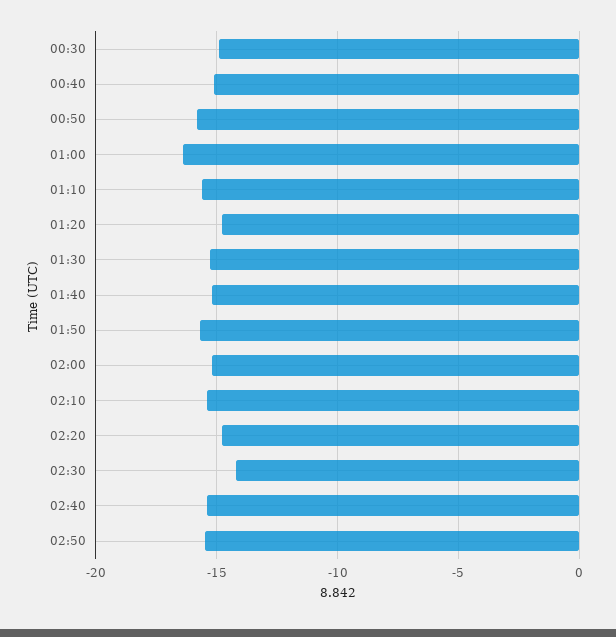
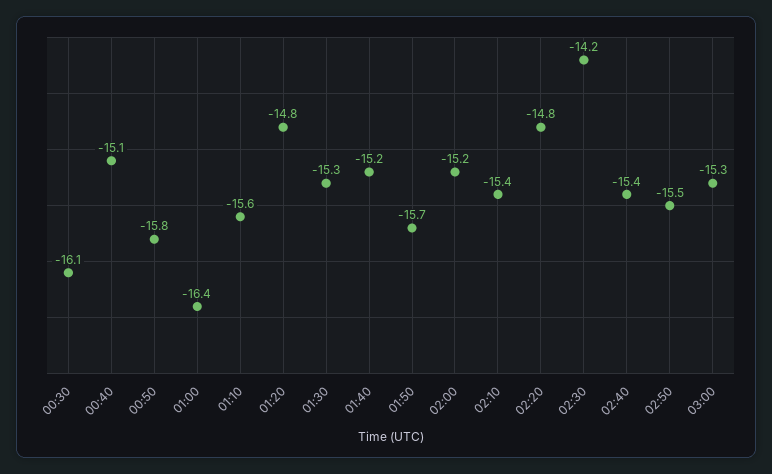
00:30: -15 -> -16.1
03:00: none -> -15.3

